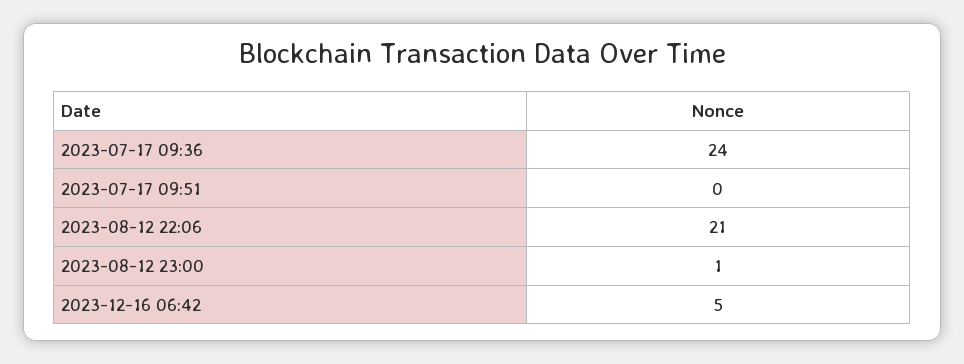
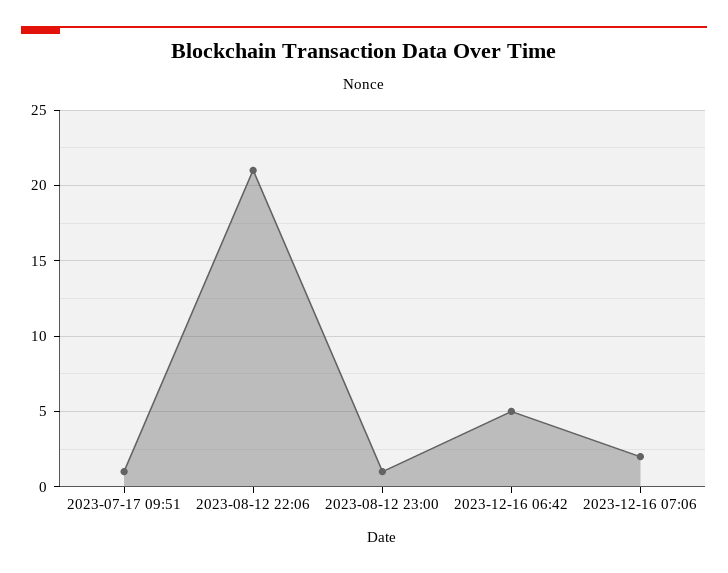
2023-07-17 09:36: 24 -> none
2023-07-17 09:51: 0 -> 1
2023-12-16 07:06: none -> 2

